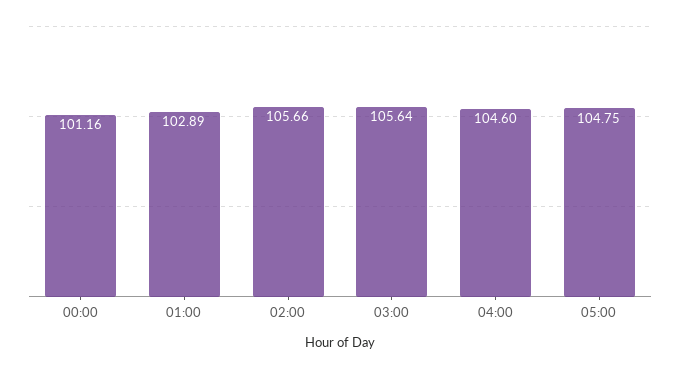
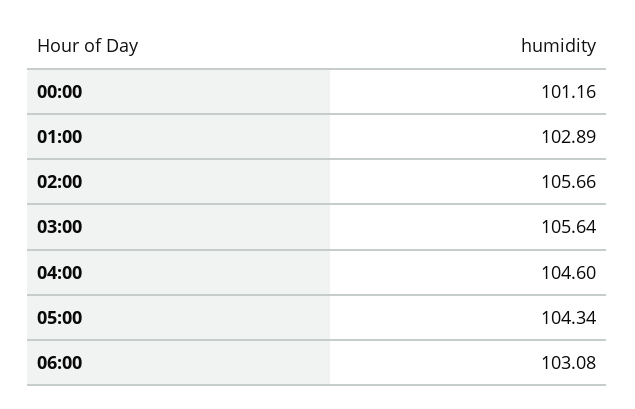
05:00: 104.75 -> 104.34
06:00: none -> 103.08

